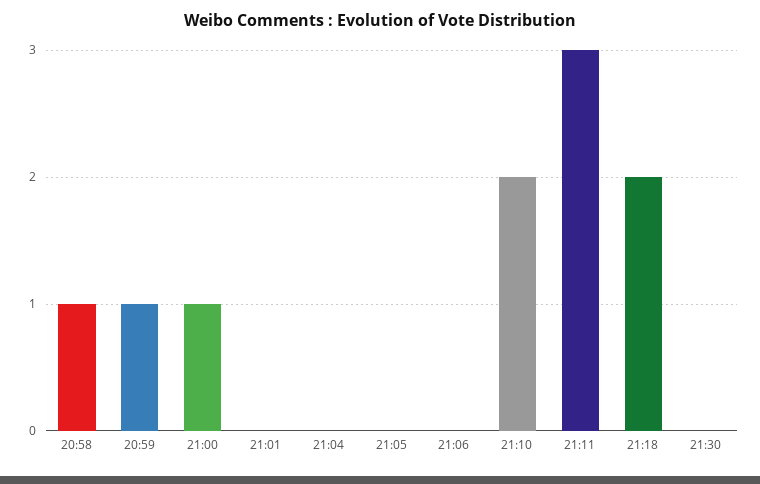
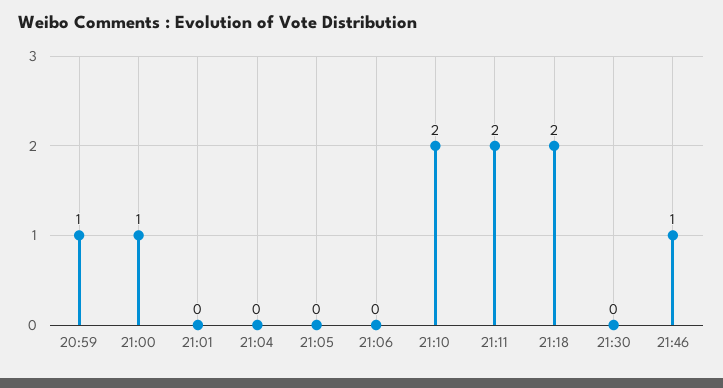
20:58: 1 -> none
21:11: 3 -> 2
21:46: none -> 1

